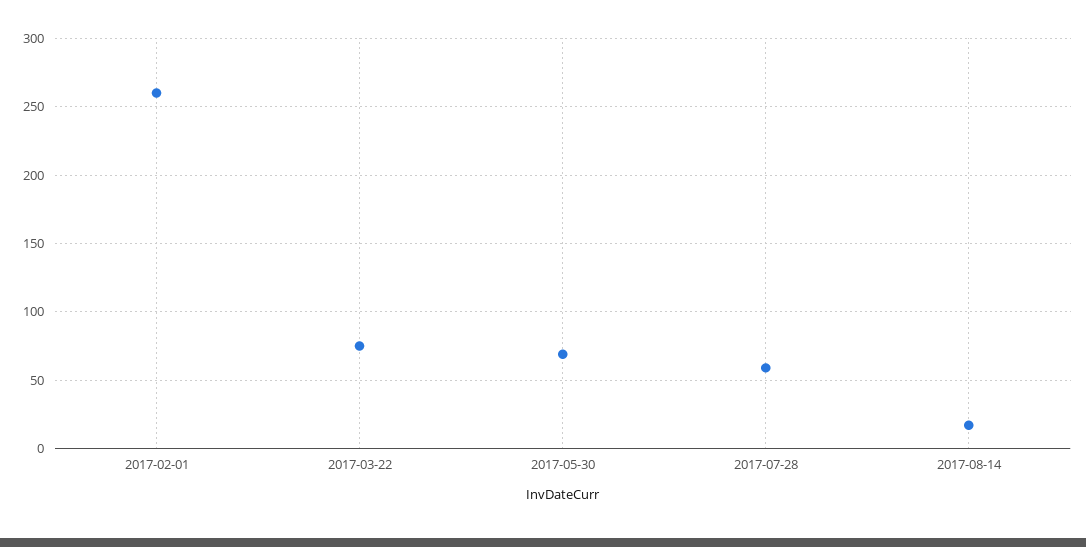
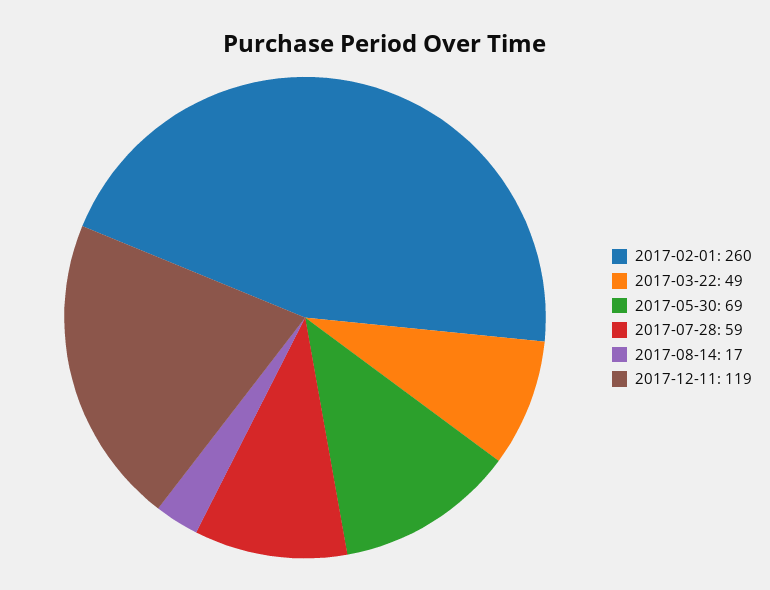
2017-03-22: 75 -> 49
2017-12-11: none -> 119

